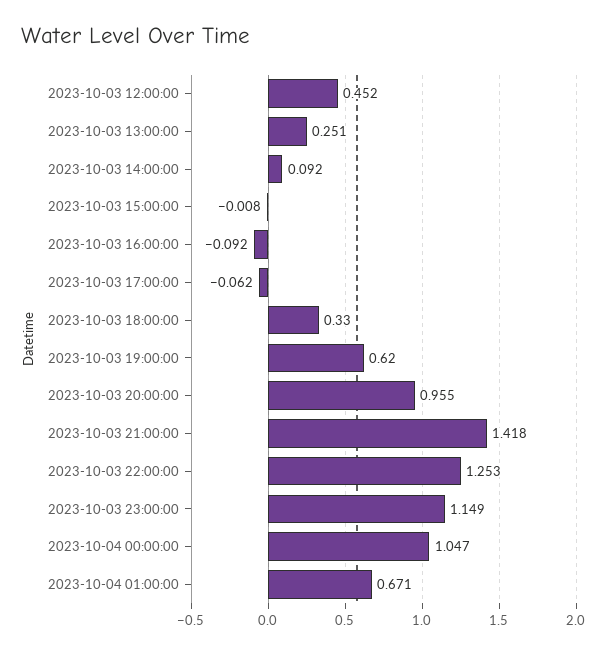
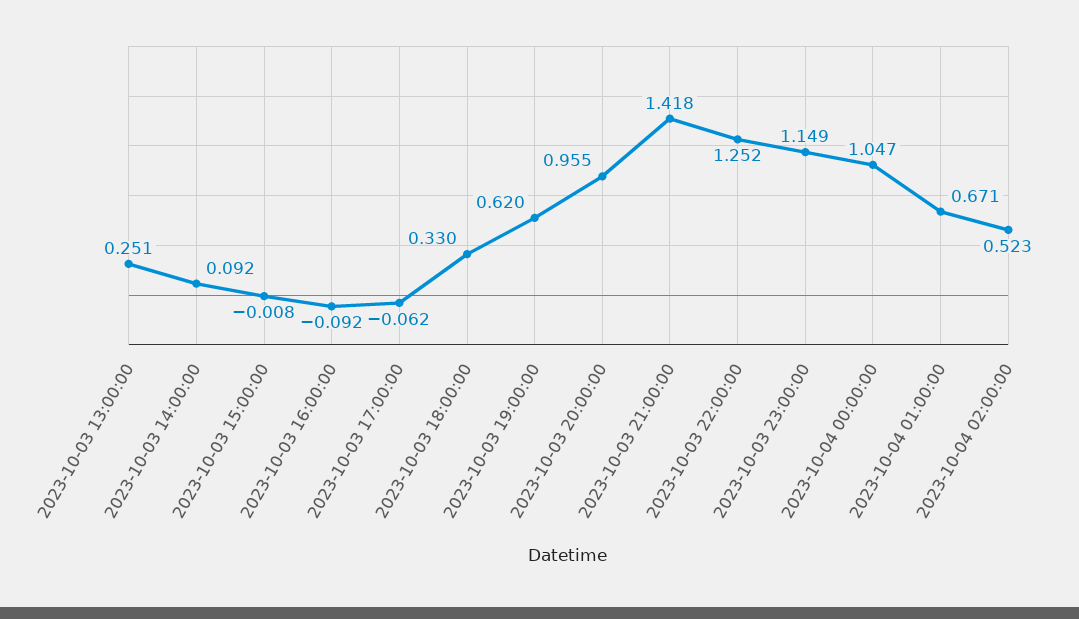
2023-10-03 12:00:00: 0.452 -> none
2023-10-03 22:00:00: 1.253 -> 1.252
2023-10-04 02:00:00: none -> 0.523

